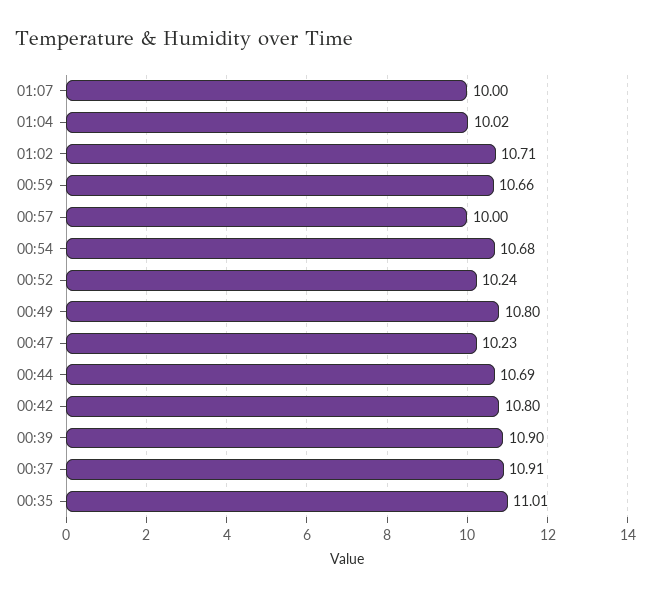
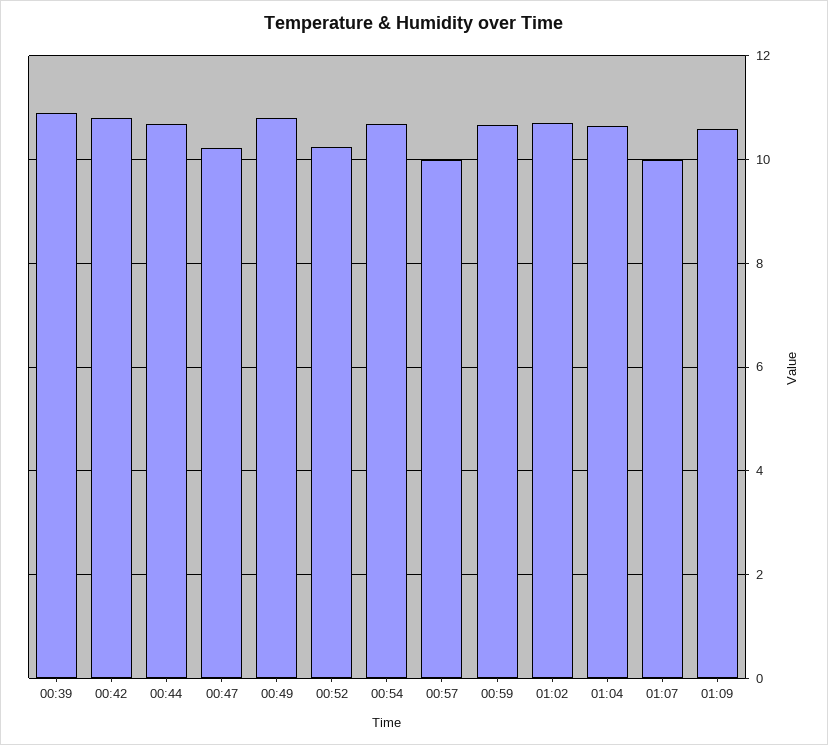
01:04: 10.02 -> 10.6
00:37: 10.91 -> none
00:35: 11.01 -> none
01:09: none -> 10.6

